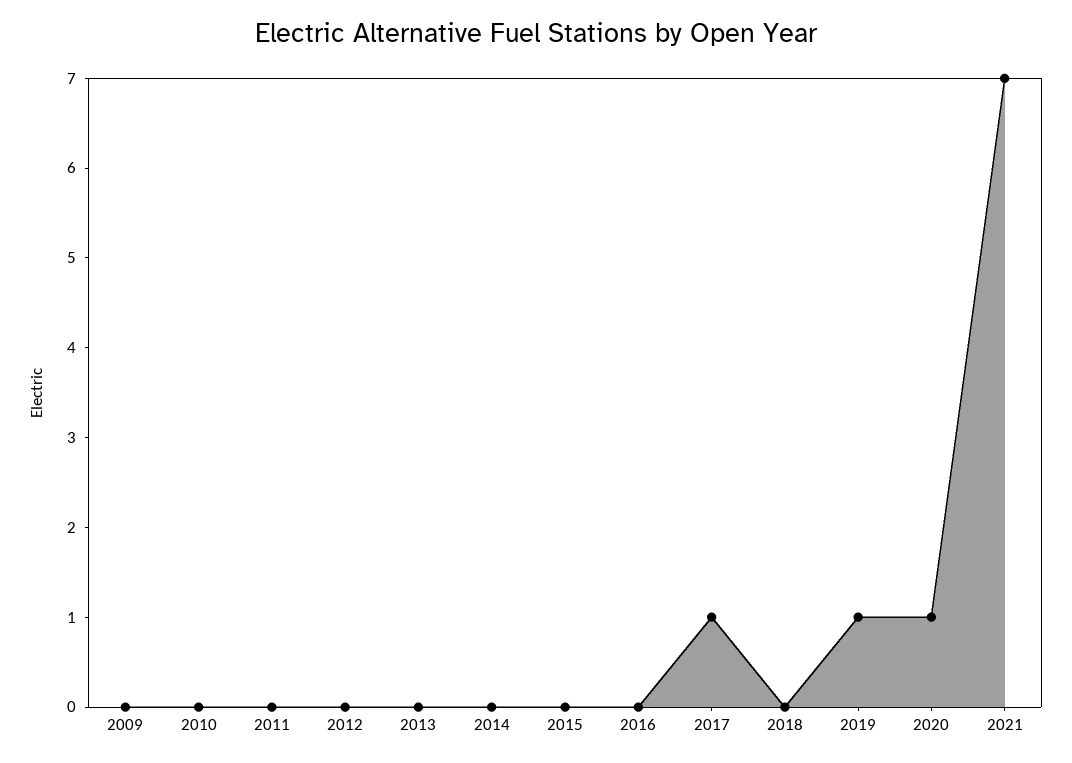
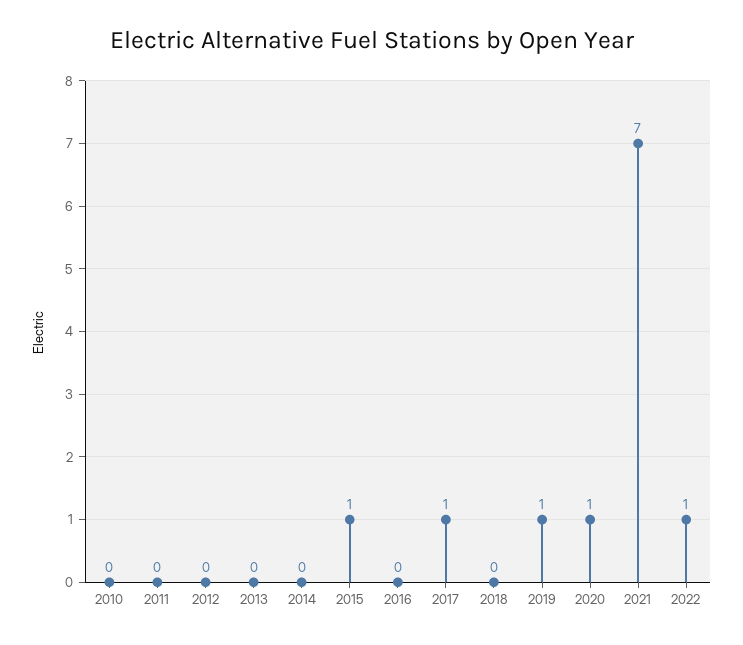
2009: 0 -> none
2015: 0 -> 1
2022: none -> 1

